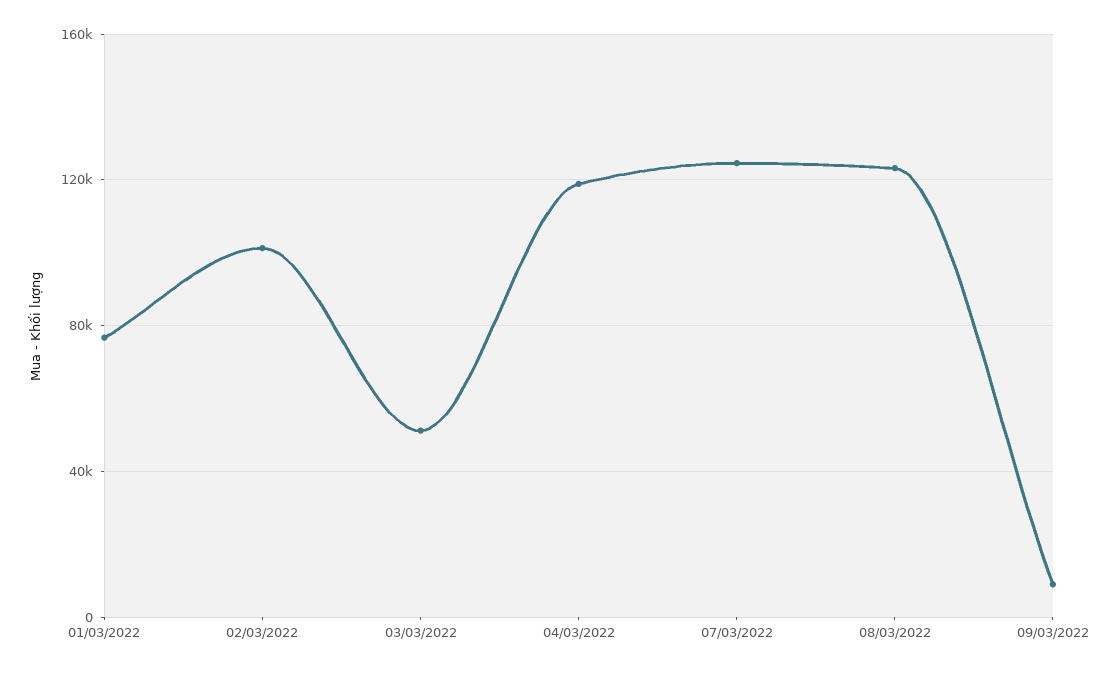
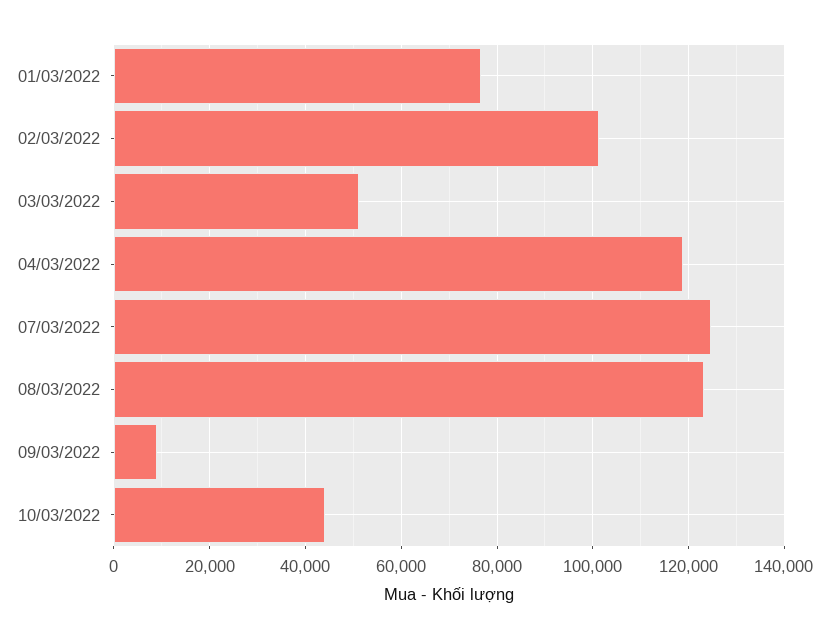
10/03/2022: none -> 44000

